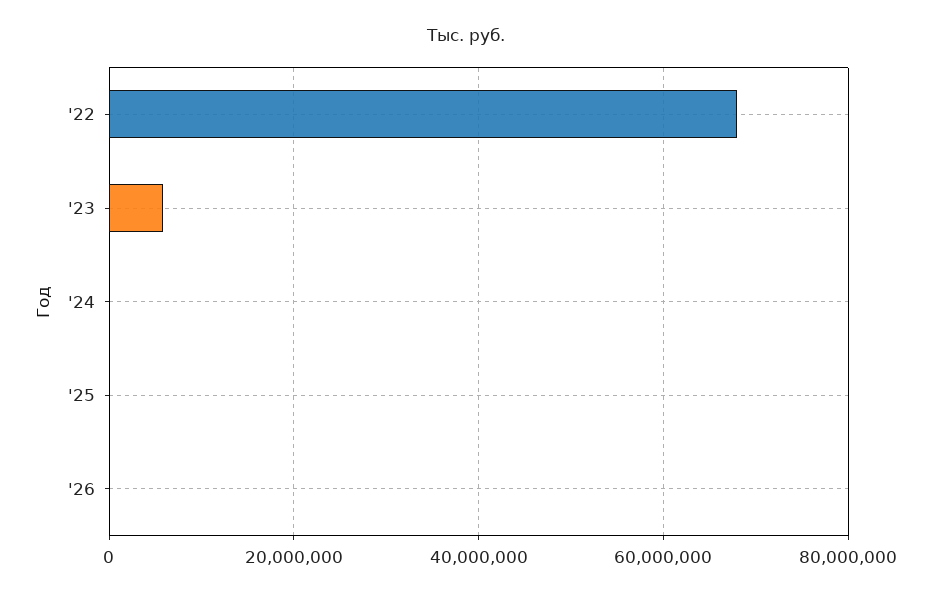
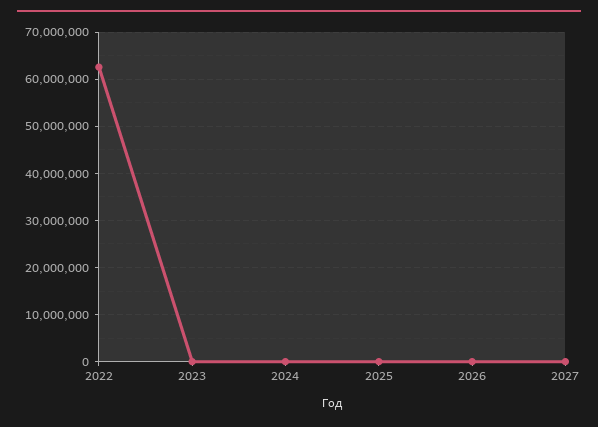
'22: 68000000 -> 62000000
'23: 6000000 -> 0
2027: none -> 0

